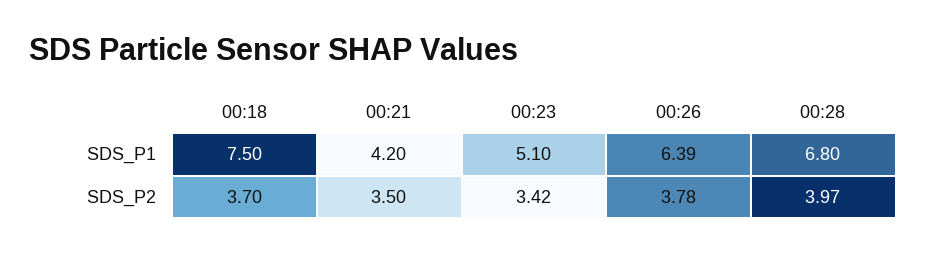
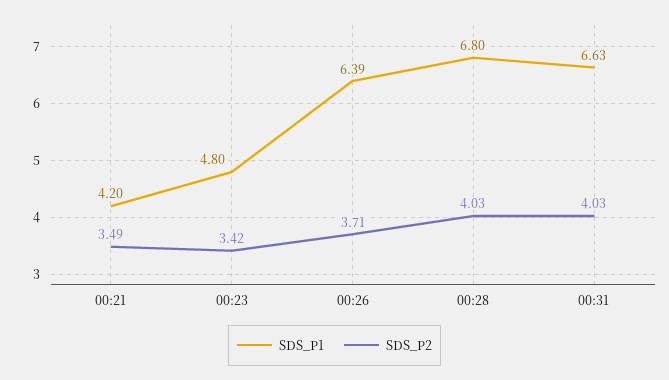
SDS_P1, 00:18: 7.5 -> none
SDS_P1, 00:23: 5.1 -> 4.8
SDS_P2, 00:18: 3.7 -> none
SDS_P2, 00:21: 3.5 -> 3.49
SDS_P2, 00:26: 3.78 -> 3.71
SDS_P2, 00:28: 3.97 -> 4.03
SDS_P1, 00:31: none -> 6.63
SDS_P2, 00:31: none -> 4.03

